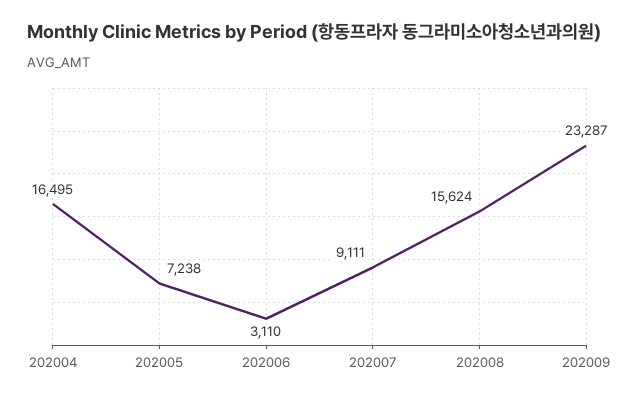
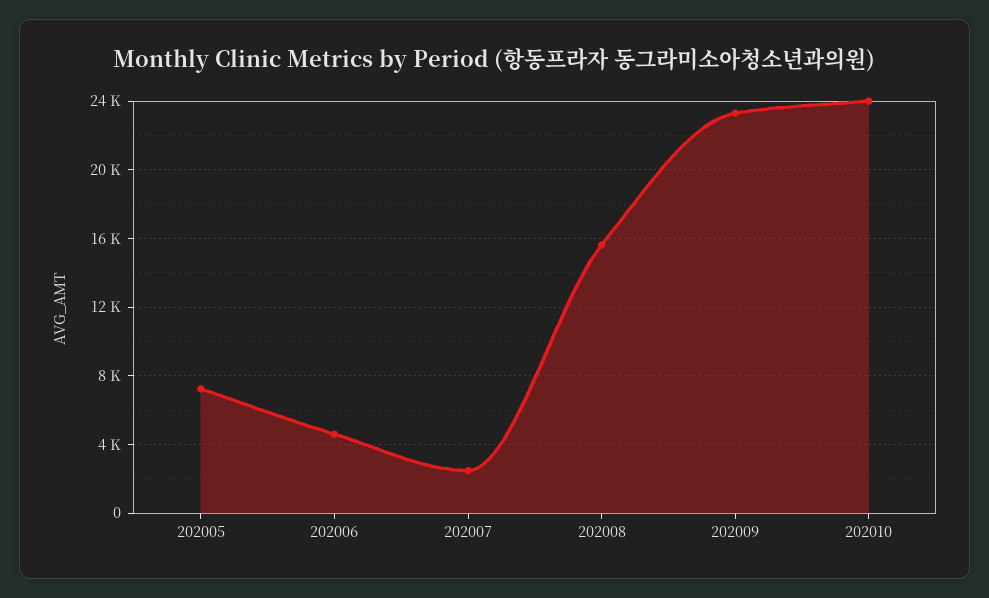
202004: 16495 -> none
202006: 3110 -> 4500
202007: 9111 -> 2500
202010: none -> 24000

